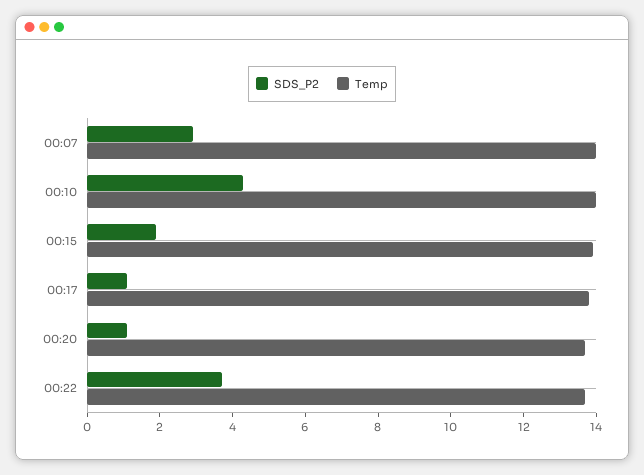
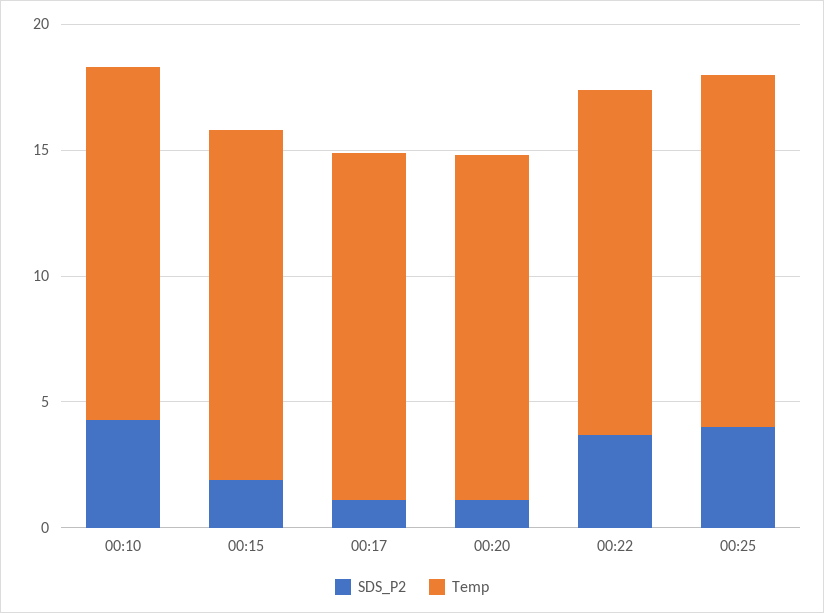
SDS_P2, 00:07: 3 -> none
Temp, 00:07: 14 -> none
SDS_P2, 00:25: none -> 4
Temp, 00:25: none -> 14

